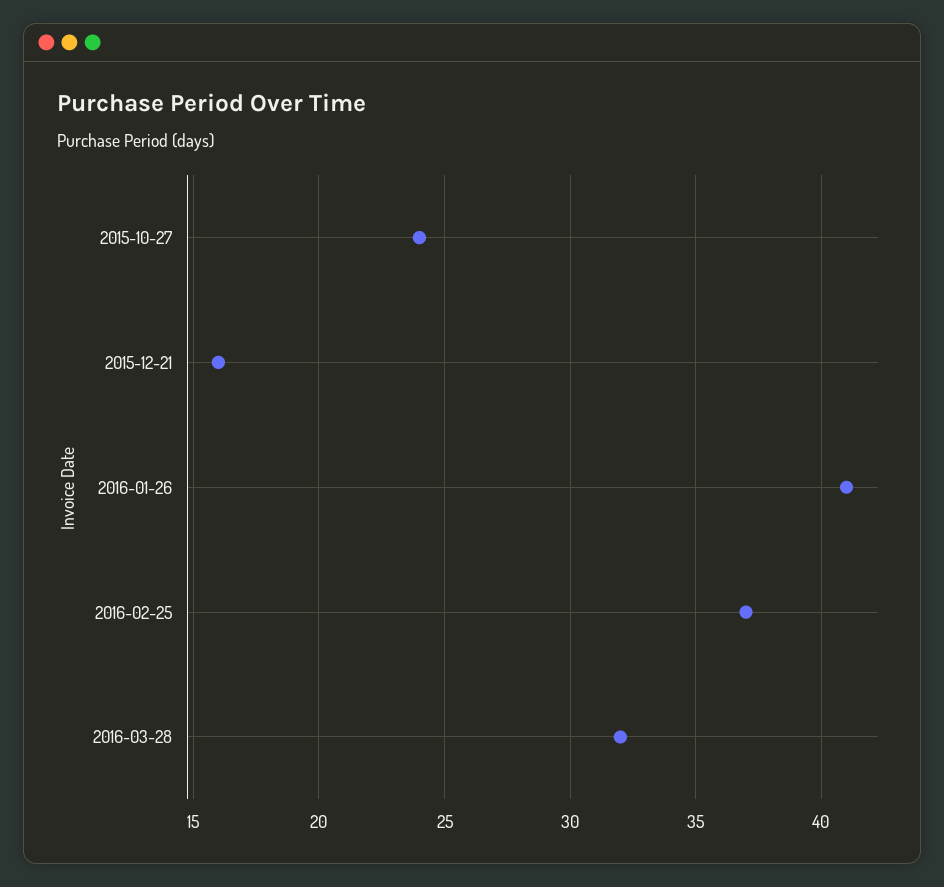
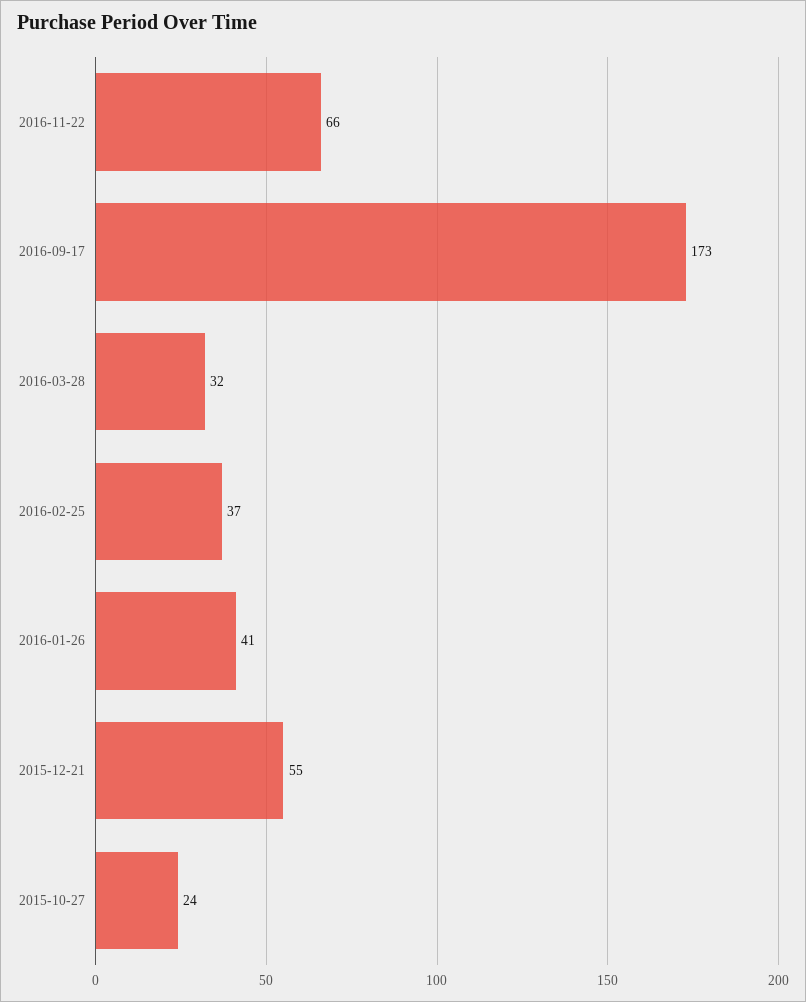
2015-12-21: 16 -> 55
2016-11-22: none -> 66
2016-09-17: none -> 173

